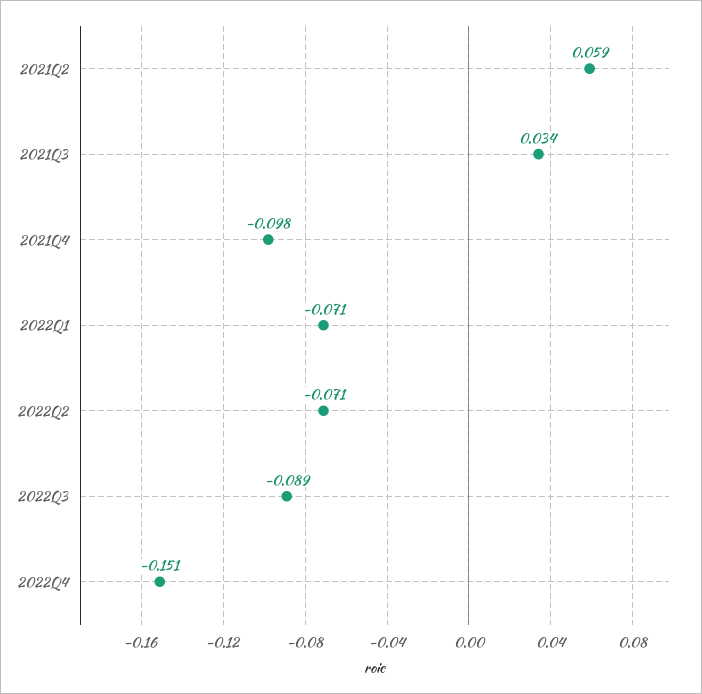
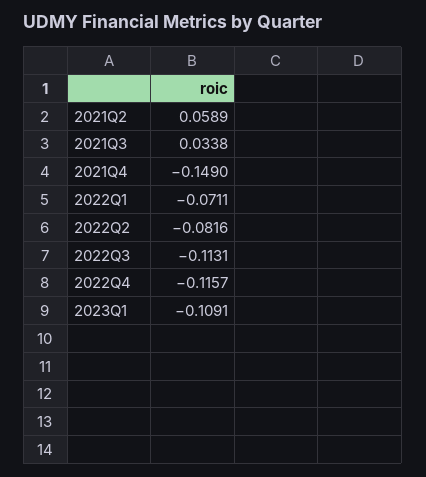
2021Q4: -0.098 -> -0.149
2022Q2: -0.071 -> -0.0816
2022Q3: -0.089 -> -0.1131
2022Q4: -0.151 -> -0.1157
2023Q1: none -> -0.1091

